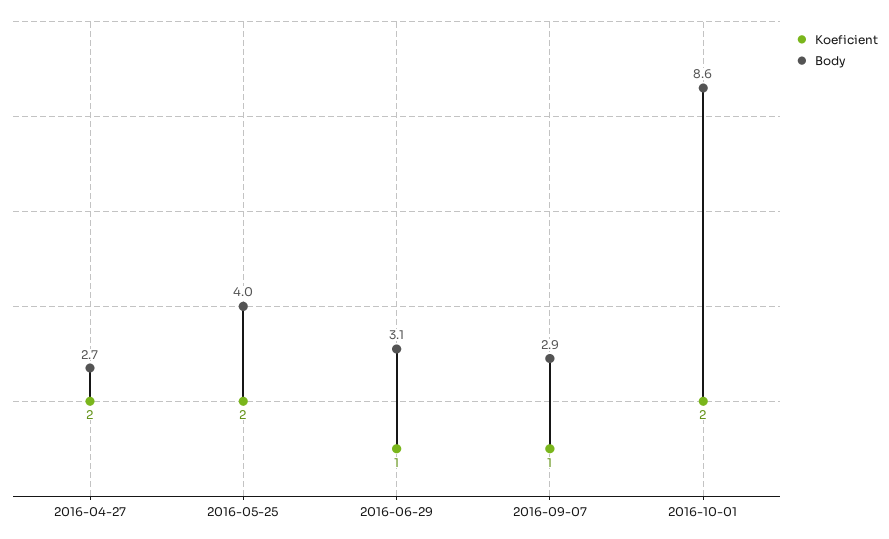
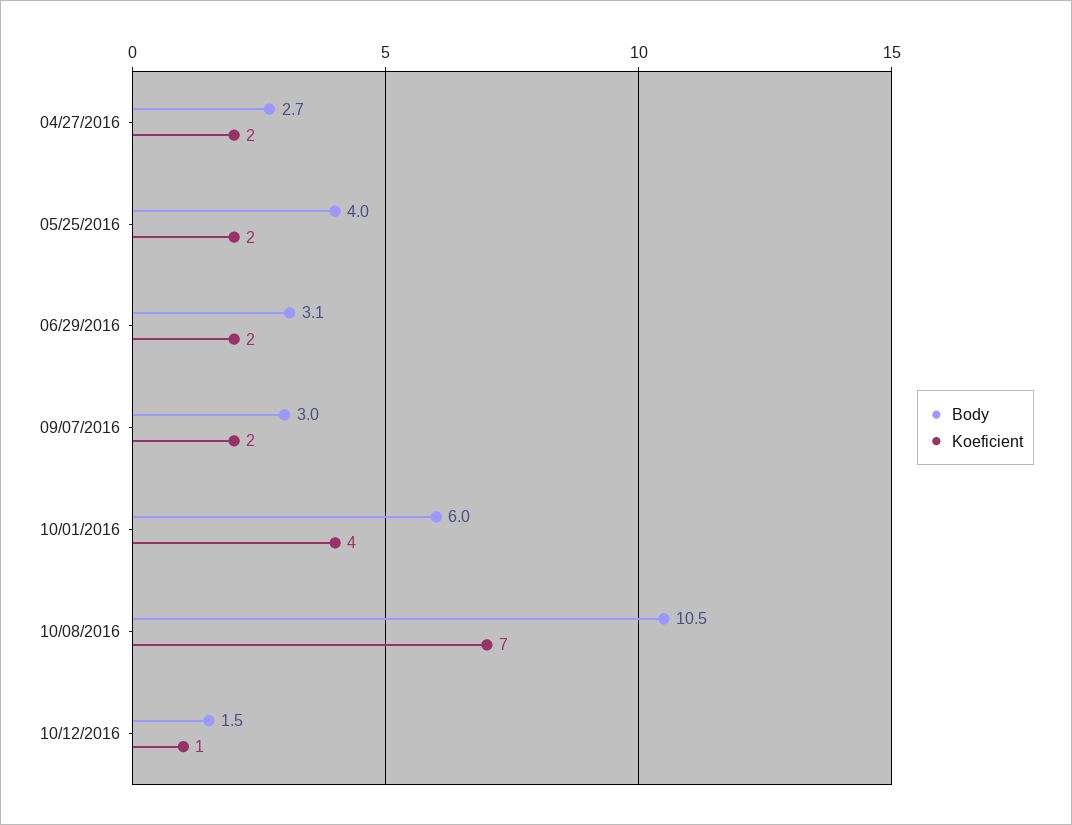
Koeficient, 2016-06-29: 1 -> 2
Koeficient, 2016-09-07: 1 -> 2
Body, 2016-09-07: 2.9 -> 3
Koeficient, 2016-10-01: 2 -> 4
Body, 2016-10-01: 8.6 -> 6
Body, 10/08/2016: none -> 10.5
Koeficient, 10/08/2016: none -> 7
Body, 10/12/2016: none -> 1.5
Koeficient, 10/12/2016: none -> 1

